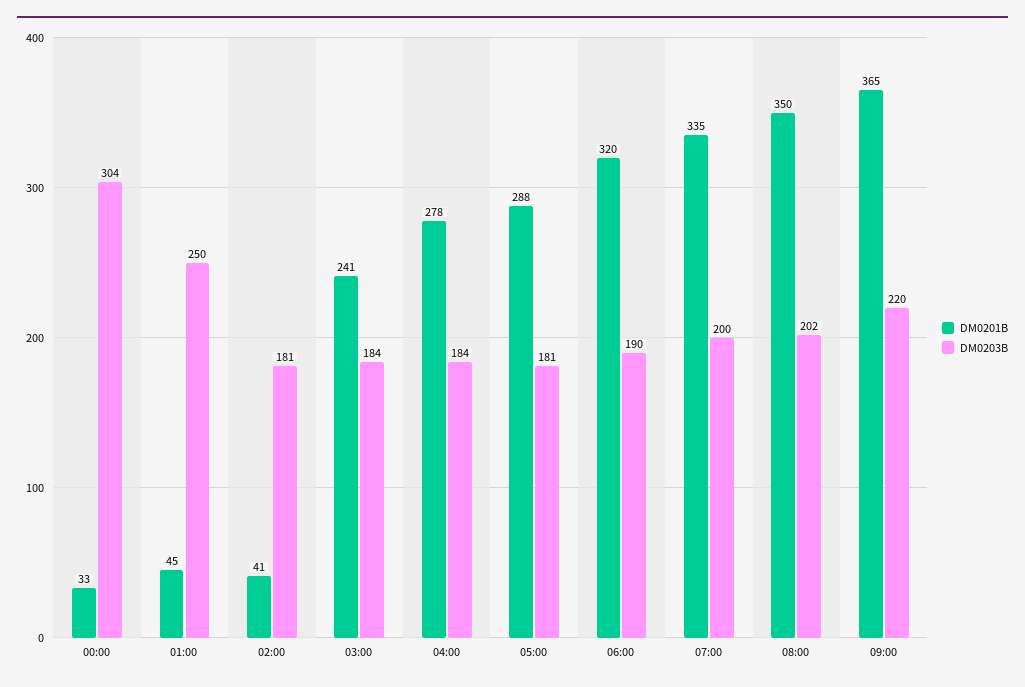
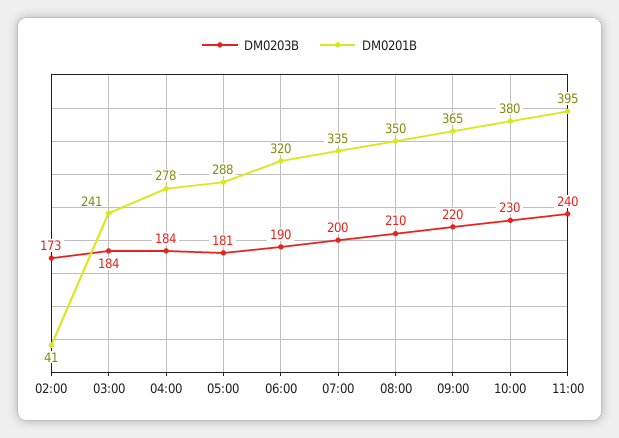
DM0201B, 00:00: 33 -> none
DM0203B, 00:00: 304 -> none
DM0201B, 01:00: 45 -> none
DM0203B, 01:00: 250 -> none
DM0203B, 02:00: 181 -> 173
DM0203B, 08:00: 202 -> 210
DM0203B, 10:00: none -> 230
DM0201B, 10:00: none -> 380
DM0203B, 11:00: none -> 240
DM0201B, 11:00: none -> 395

